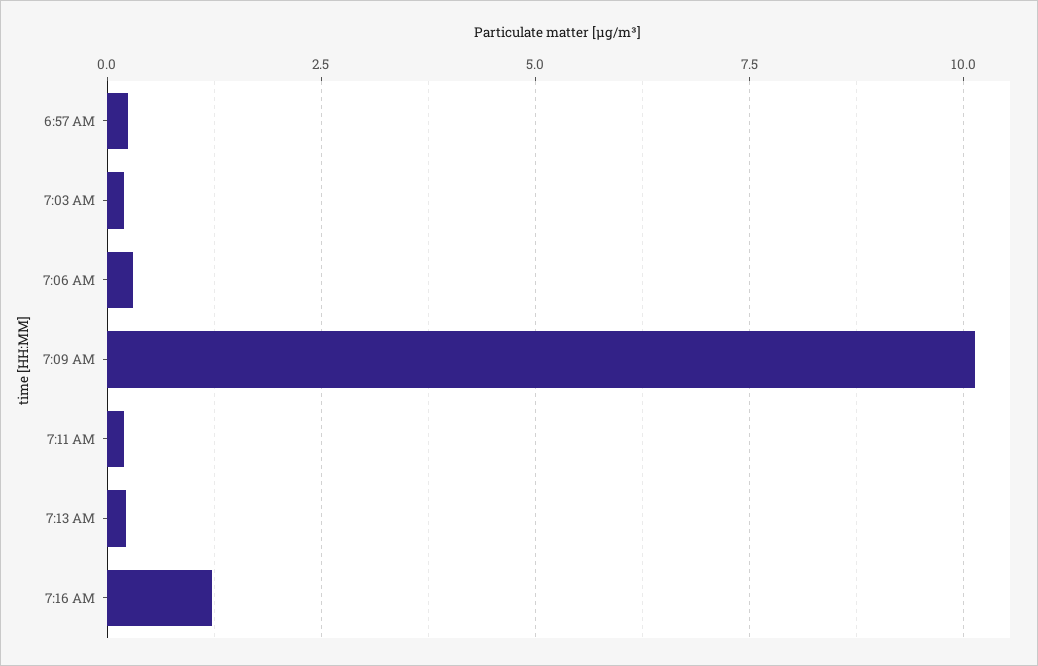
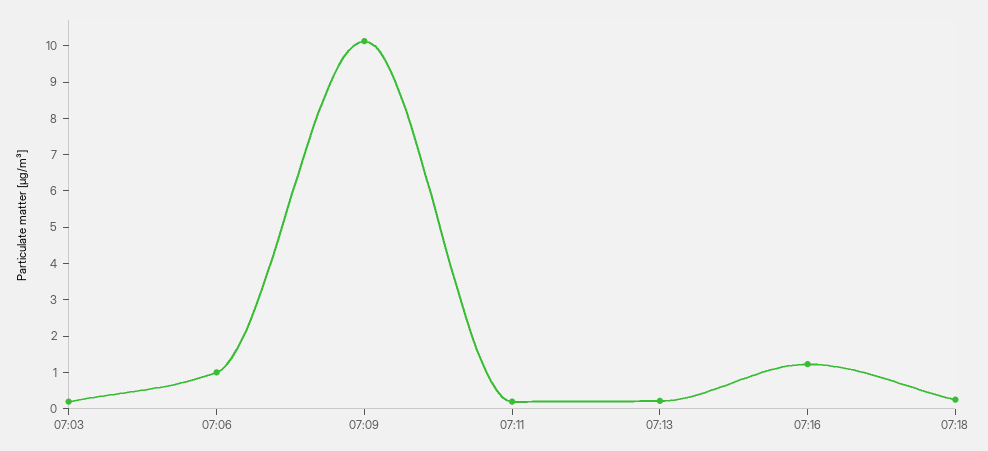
6:57 AM: 0.25 -> none
7:06 AM: 0.25 -> 1
07:18: none -> 0.25

